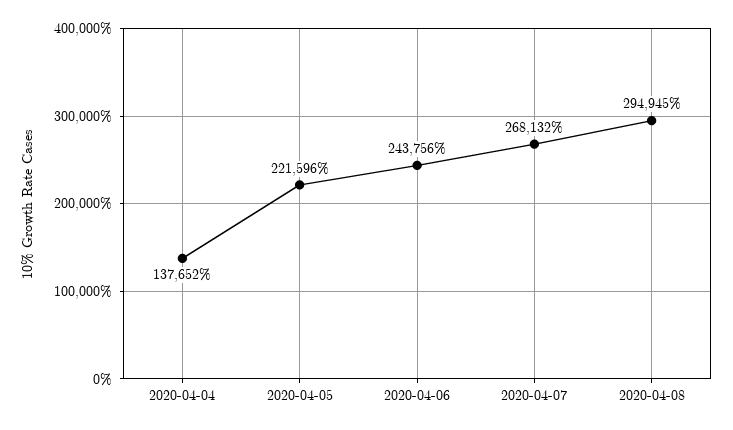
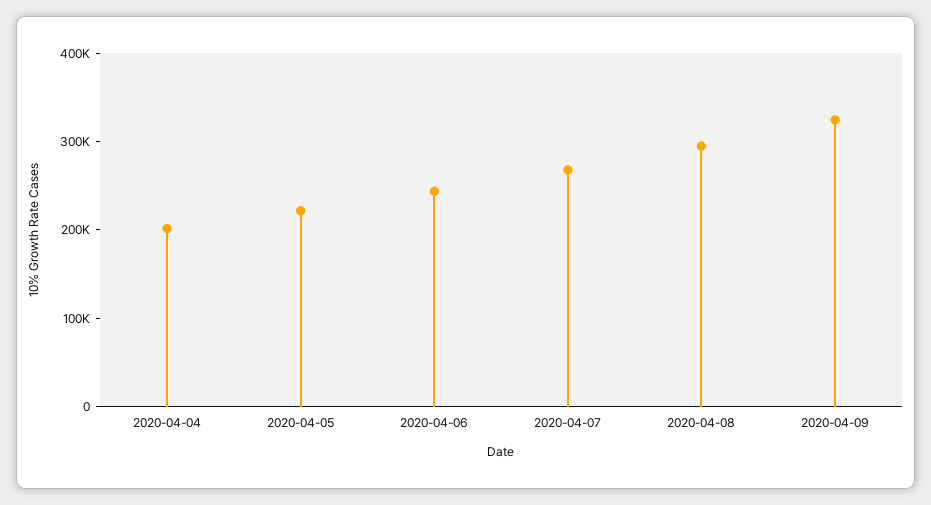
2020-04-04: 137652 -> 200000
2020-04-09: none -> 320000

